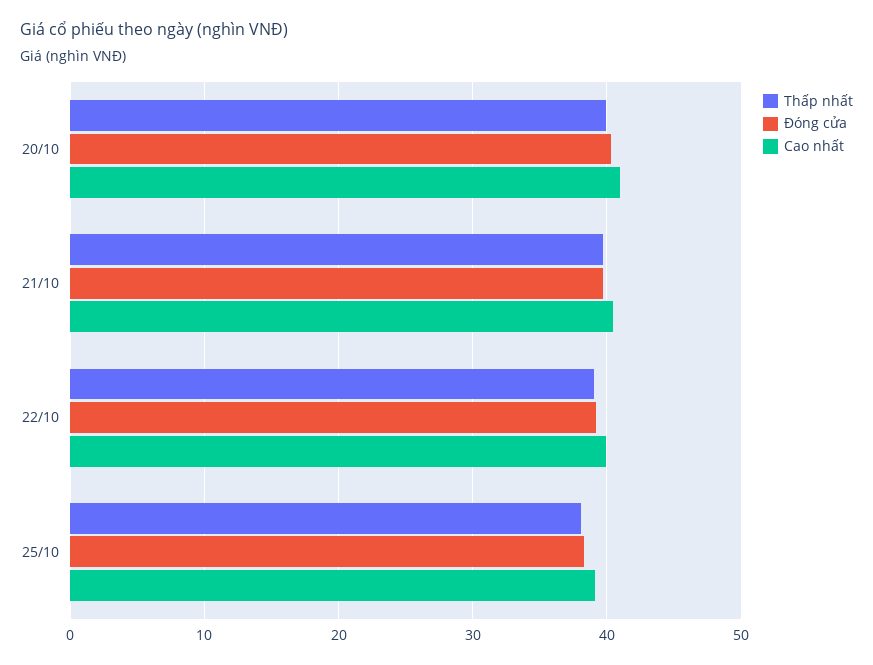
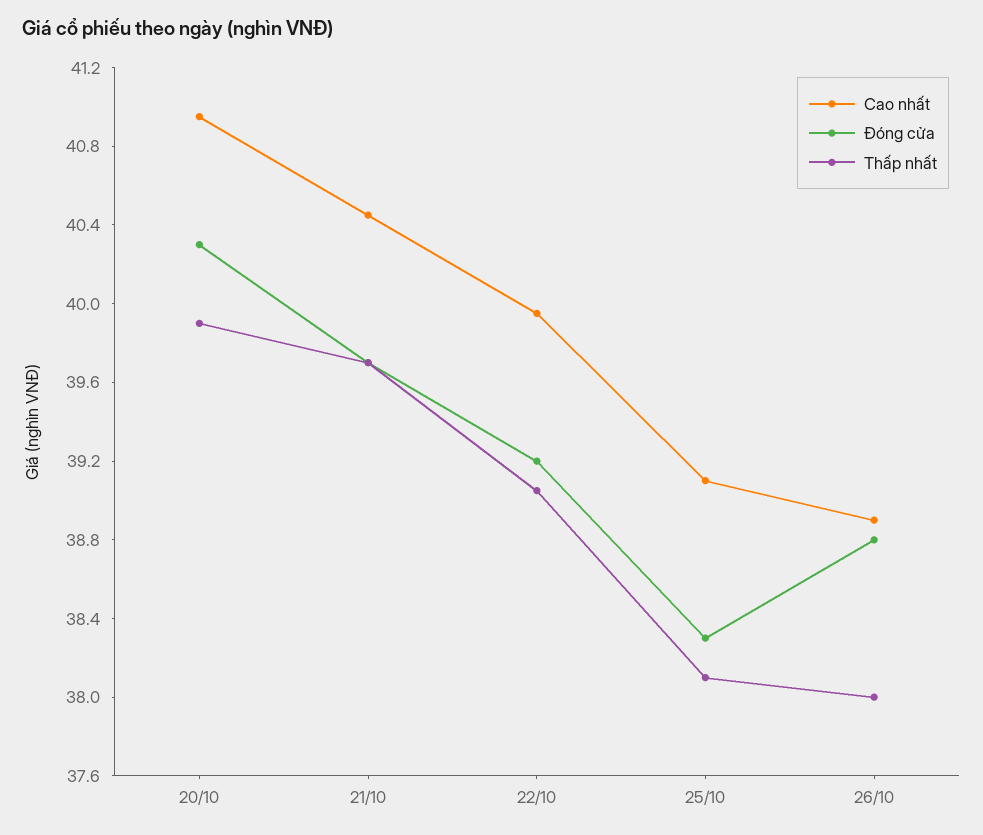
Cao nhất, 26/10: none -> 38.9
Đóng cửa, 26/10: none -> 38.8
Thấp nhất, 26/10: none -> 38

